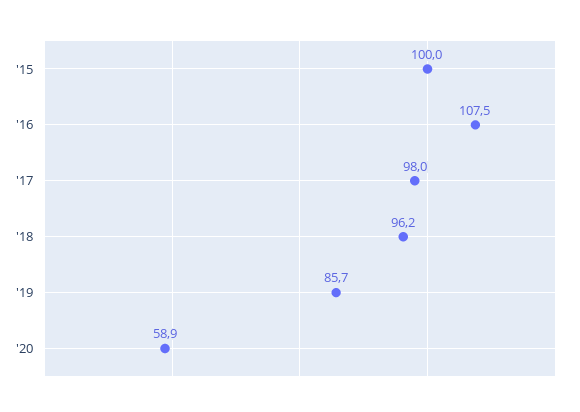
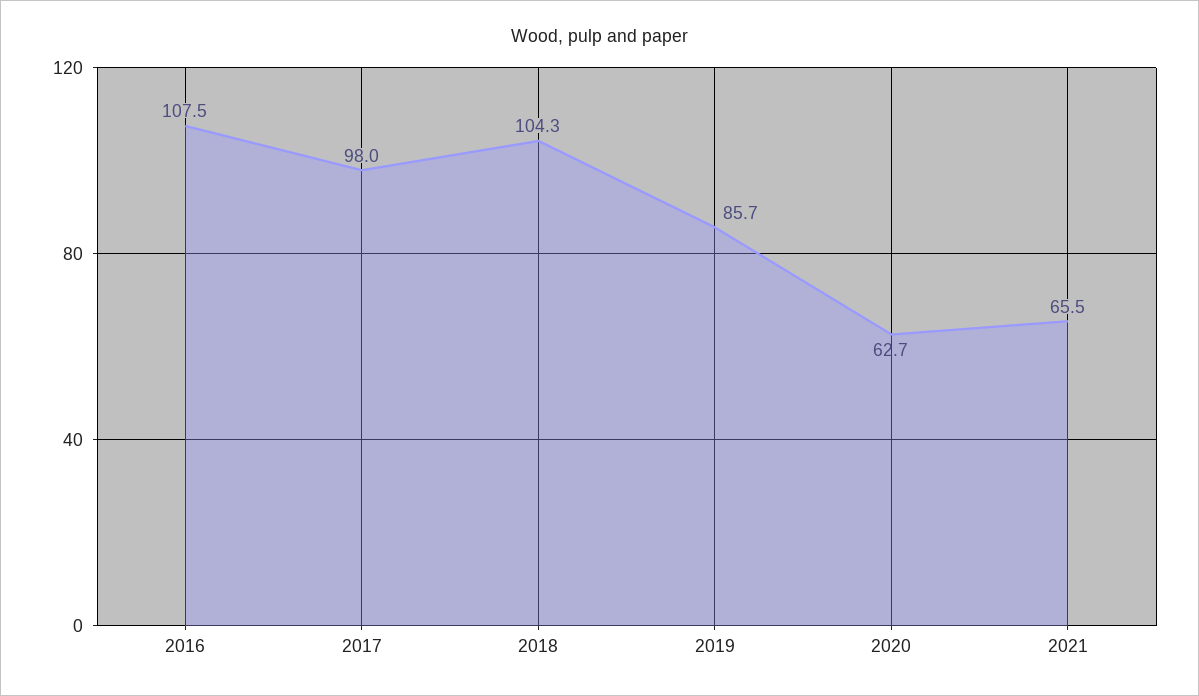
'15: 100 -> none
'18: 96.2 -> 104.3
'20: 58.9 -> 62.7
2021: none -> 65.5

